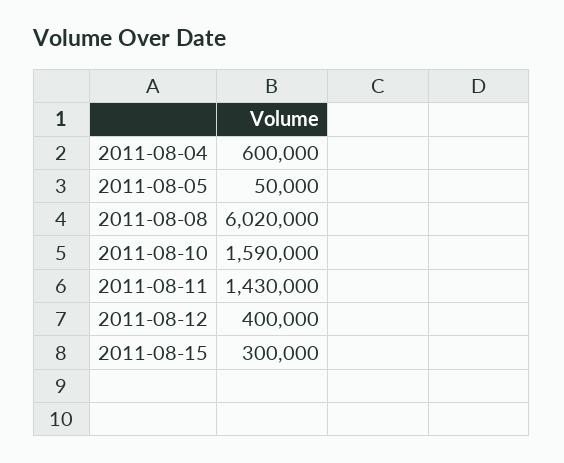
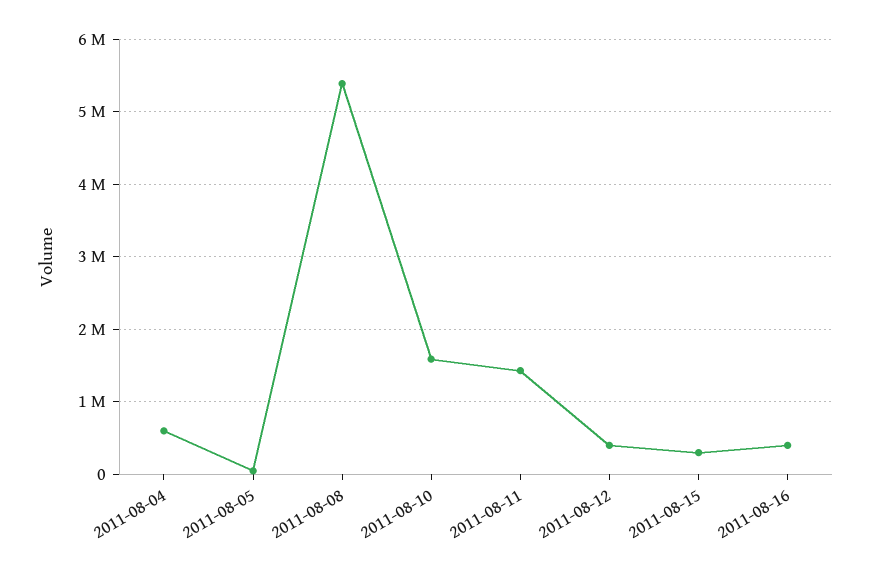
2011-08-08: 6020000 -> 5400000
2011-08-16: none -> 400000

